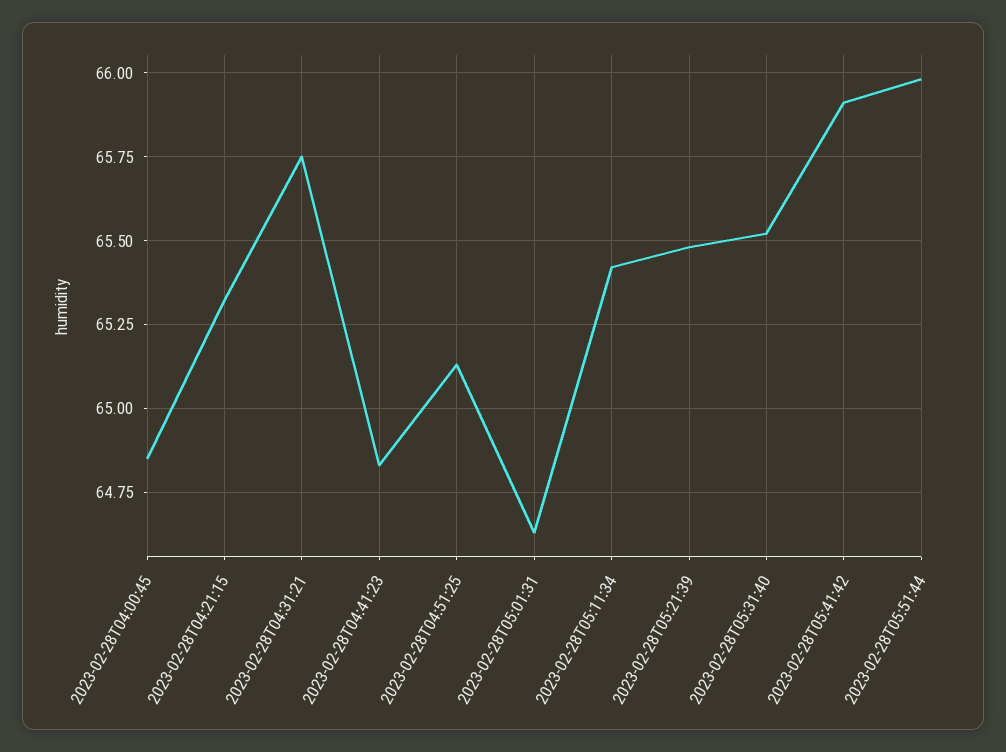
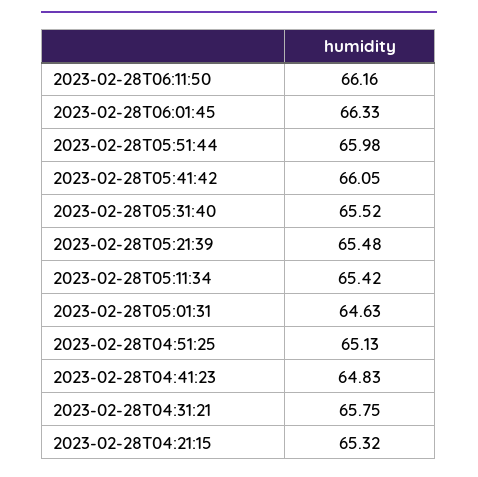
2023-02-28T04:00:45: 64.85 -> none
2023-02-28T05:41:42: 65.9 -> 66.05
2023-02-28T06:11:50: none -> 66.16
2023-02-28T06:01:45: none -> 66.33

